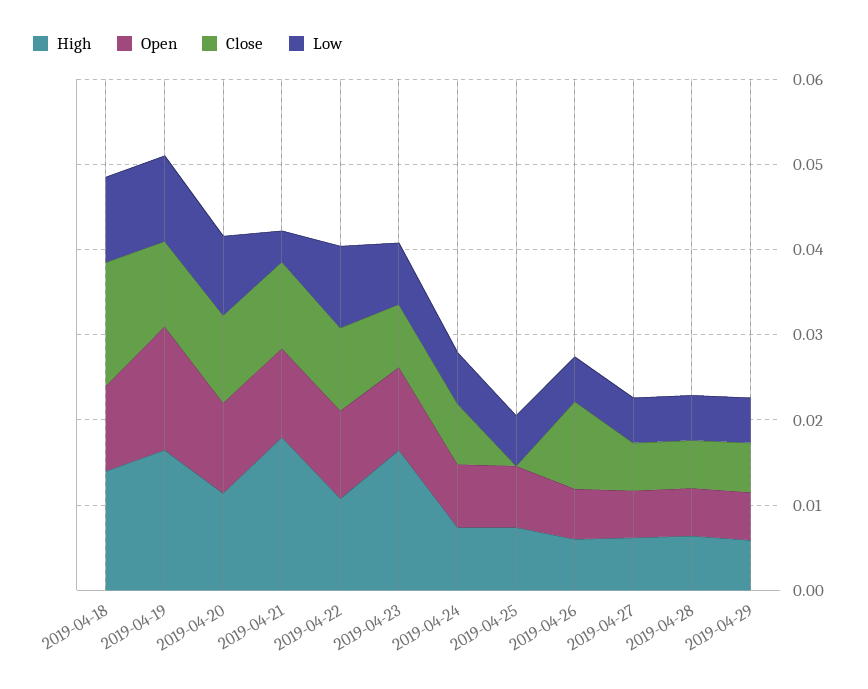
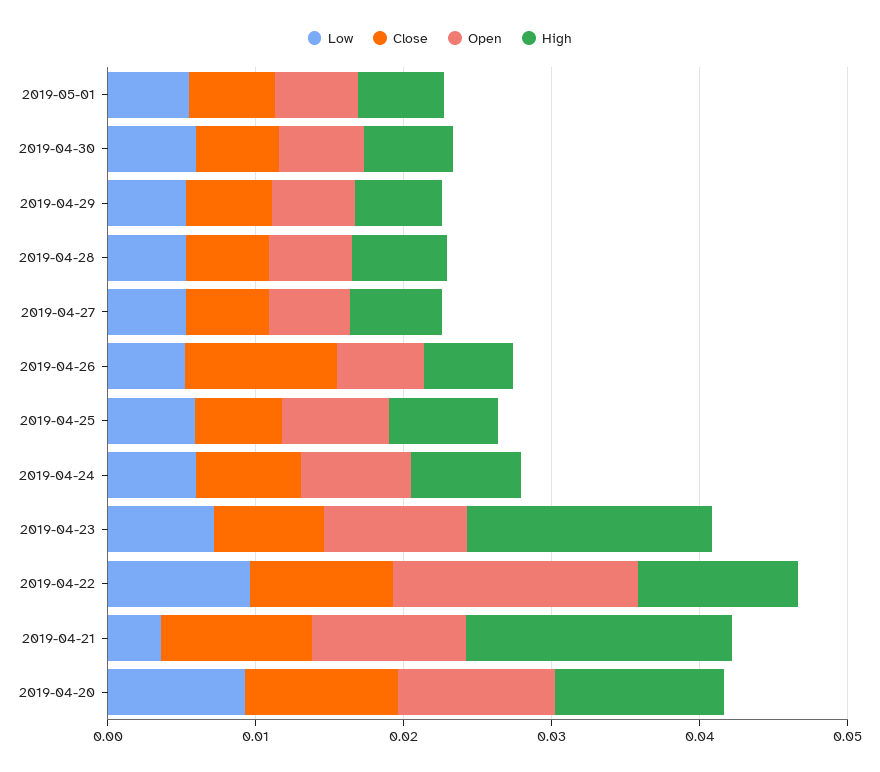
High, 2019-04-18: 0.014 -> none
Open, 2019-04-18: 0.01 -> none
Close, 2019-04-18: 0.014 -> none
Low, 2019-04-18: 0.01 -> none
High, 2019-04-19: 0.016 -> none
Open, 2019-04-19: 0.014 -> none
Close, 2019-04-19: 0.01 -> none
Low, 2019-04-19: 0.01 -> none
Open, 2019-04-22: 0.01 -> 0.016
Close, 2019-04-25: 0 -> 0.006
Low, 2019-05-01: none -> 0.006
Close, 2019-05-01: none -> 0.006
Open, 2019-05-01: none -> 0.006
High, 2019-05-01: none -> 0.006
Low, 2019-04-30: none -> 0.006
Close, 2019-04-30: none -> 0.006
Open, 2019-04-30: none -> 0.006
High, 2019-04-30: none -> 0.006

